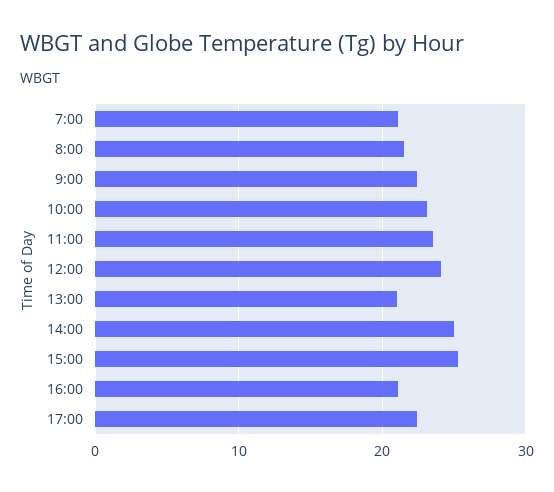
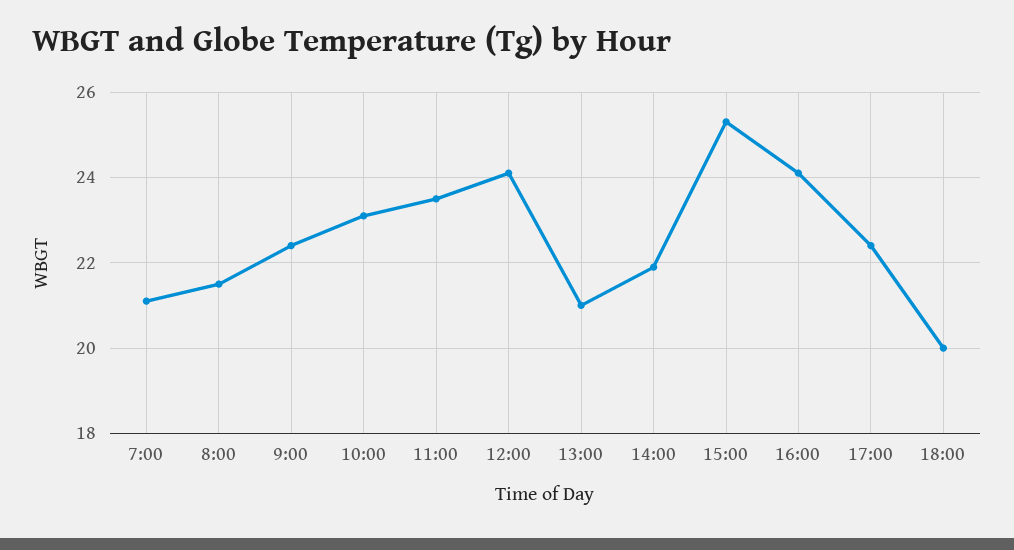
14:00: 25 -> 22
16:00: 21 -> 24
18:00: none -> 20

